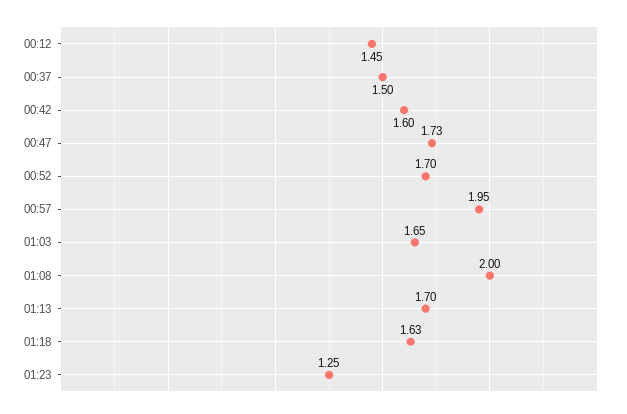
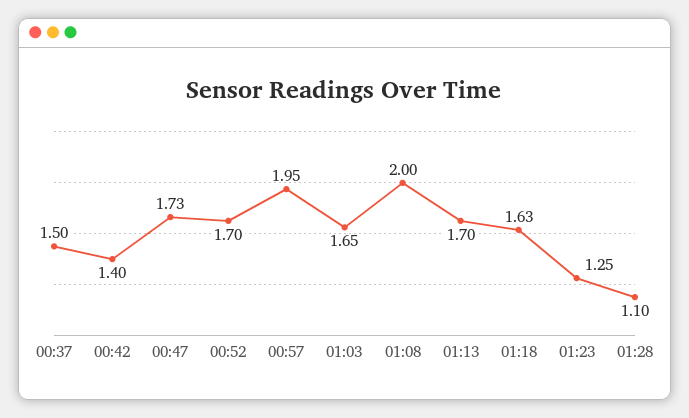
00:12: 1.45 -> none
00:42: 1.6 -> 1.4
01:28: none -> 1.1

